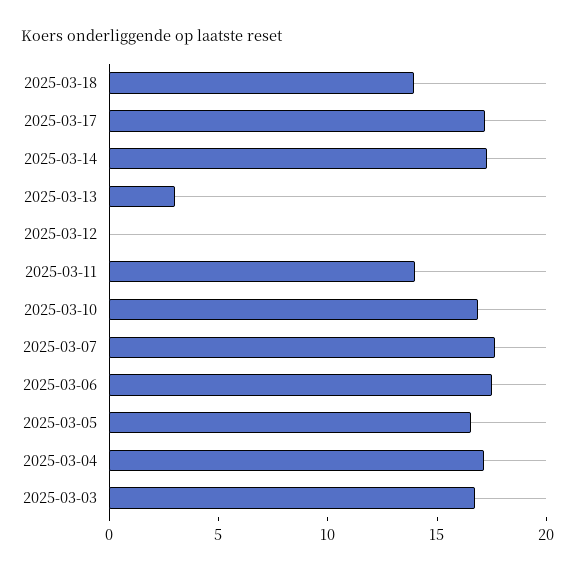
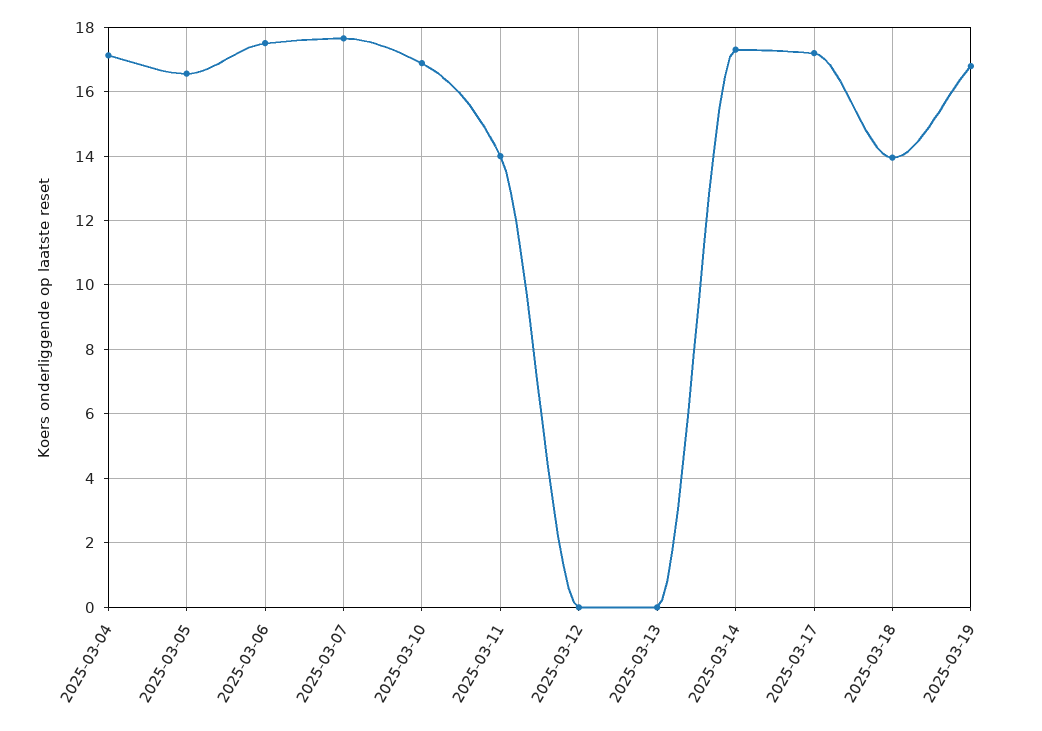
2025-03-13: 3 -> 0
2025-03-03: 17 -> none
2025-03-19: none -> 16.8

